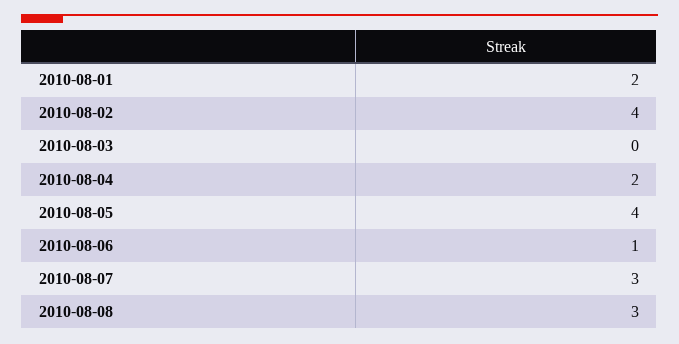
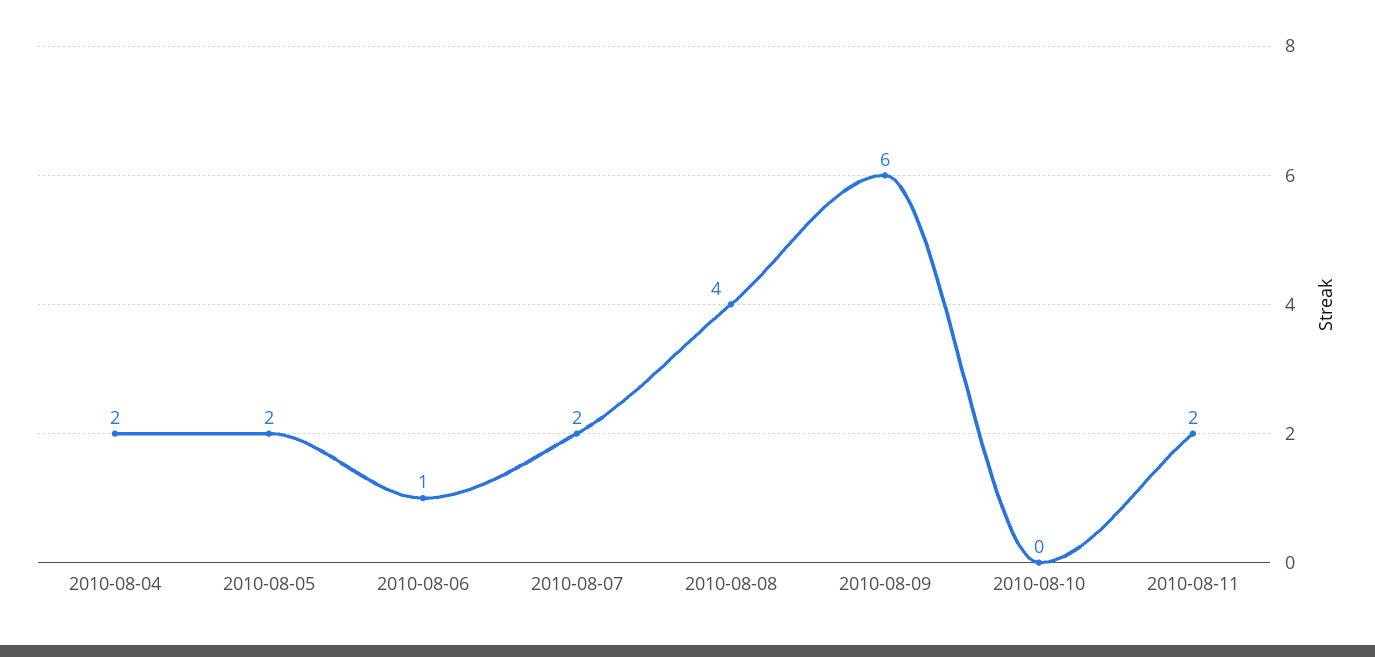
2010-08-01: 2 -> none
2010-08-02: 4 -> none
2010-08-03: 0 -> none
2010-08-05: 4 -> 2
2010-08-07: 3 -> 2
2010-08-08: 3 -> 4
2010-08-09: none -> 6
2010-08-10: none -> 0
2010-08-11: none -> 2

